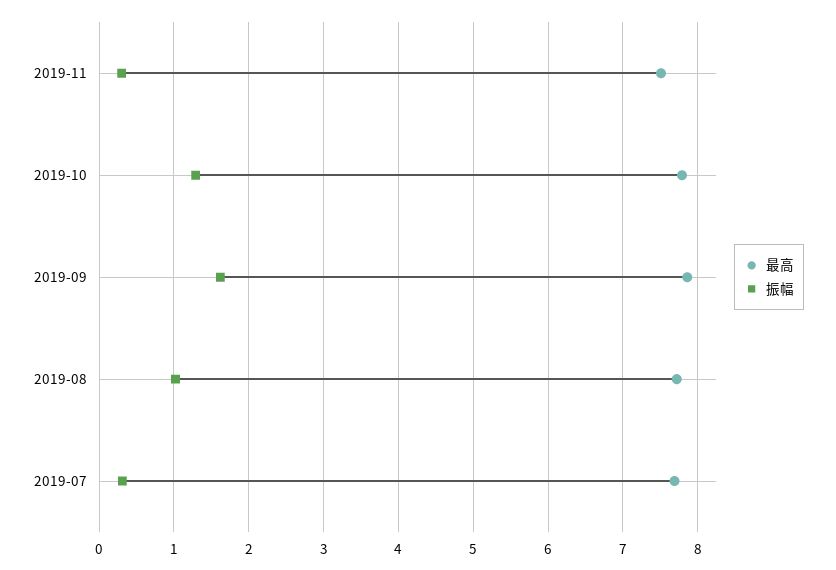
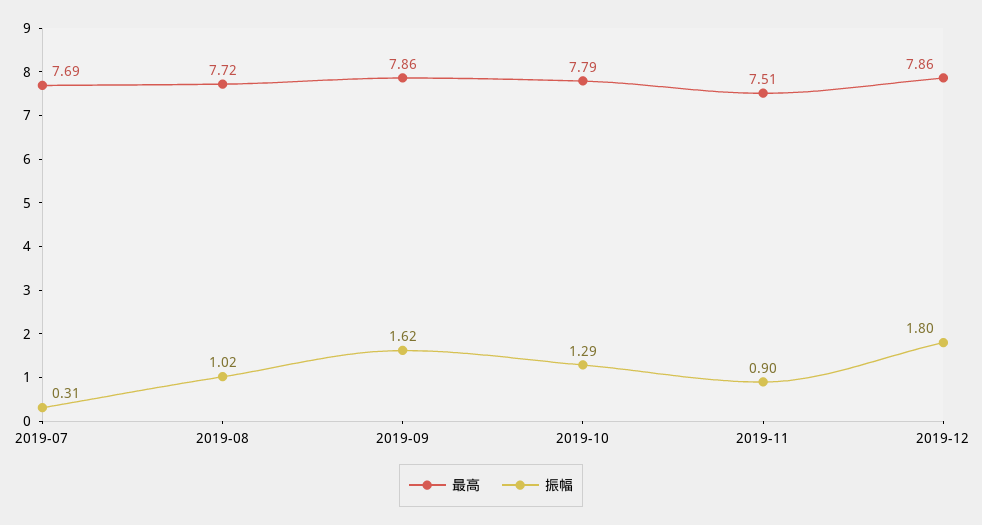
振幅, 2019-11: 0.3 -> 0.9
最高, 2019-12: none -> 7.86
振幅, 2019-12: none -> 1.8

